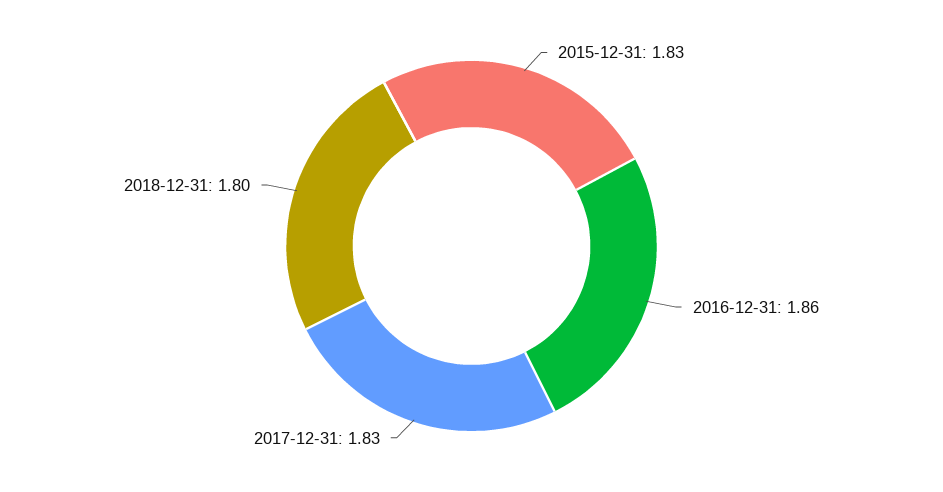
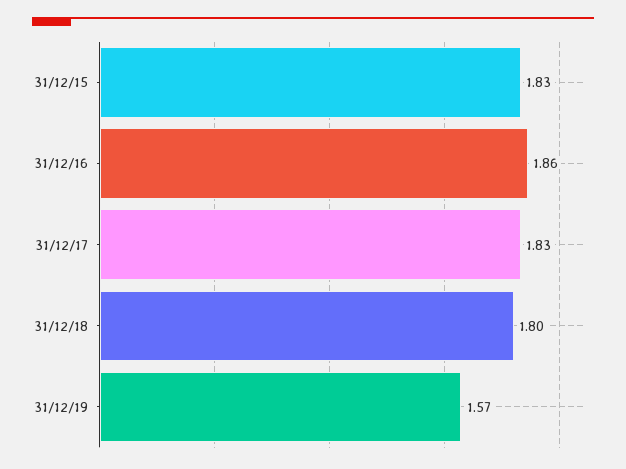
31/12/19: none -> 1.57

